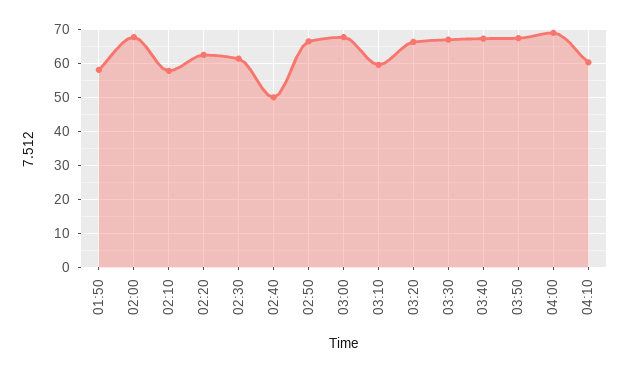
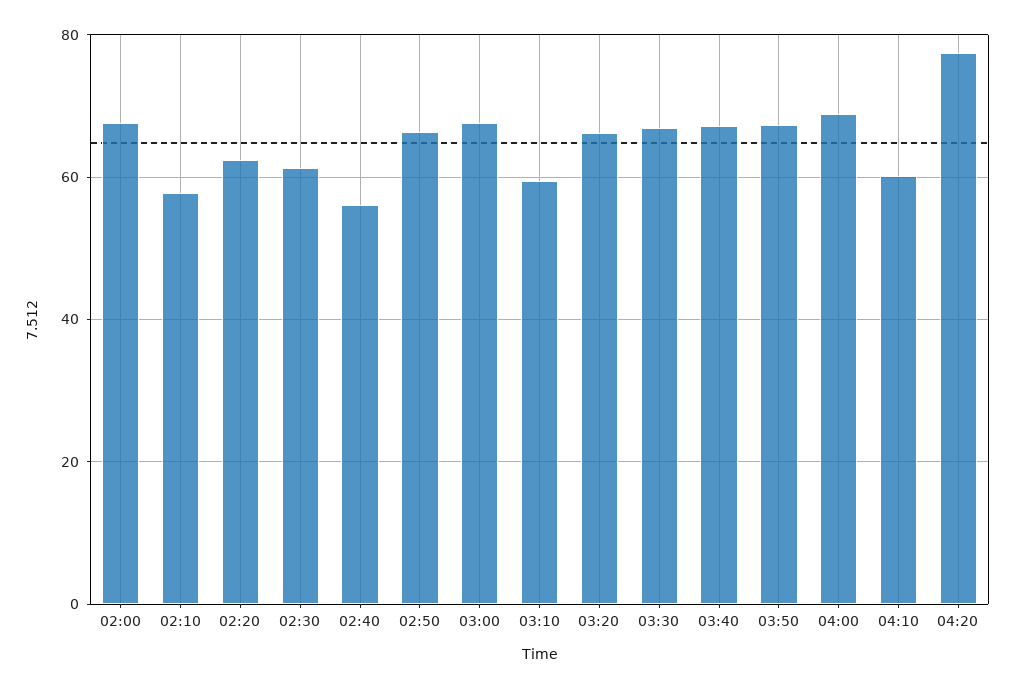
01:50: 58 -> none
02:40: 50 -> 56
04:20: none -> 78

